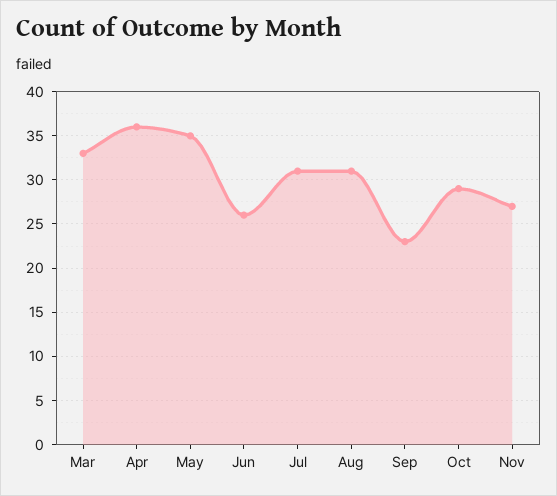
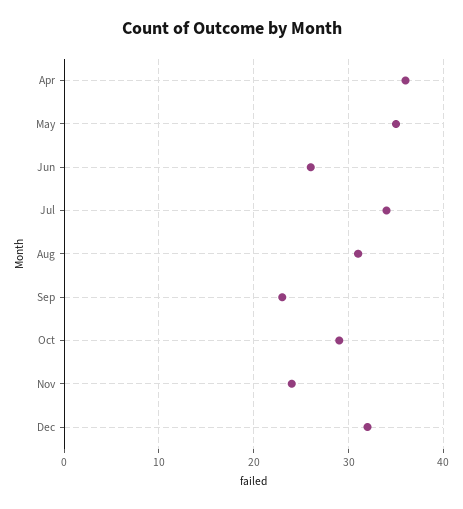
Mar: 33 -> none
Jul: 31 -> 34
Nov: 27 -> 24
Dec: none -> 32

